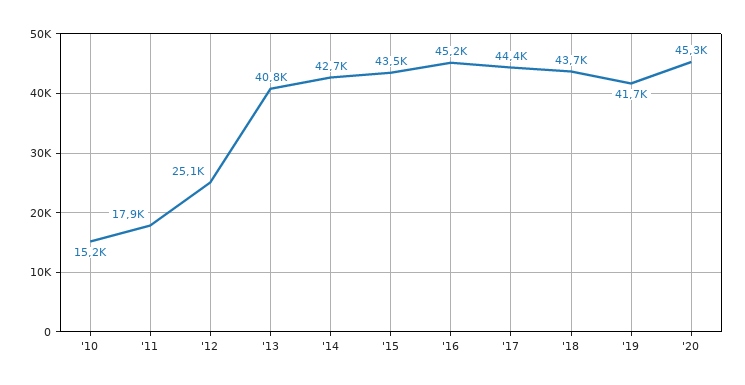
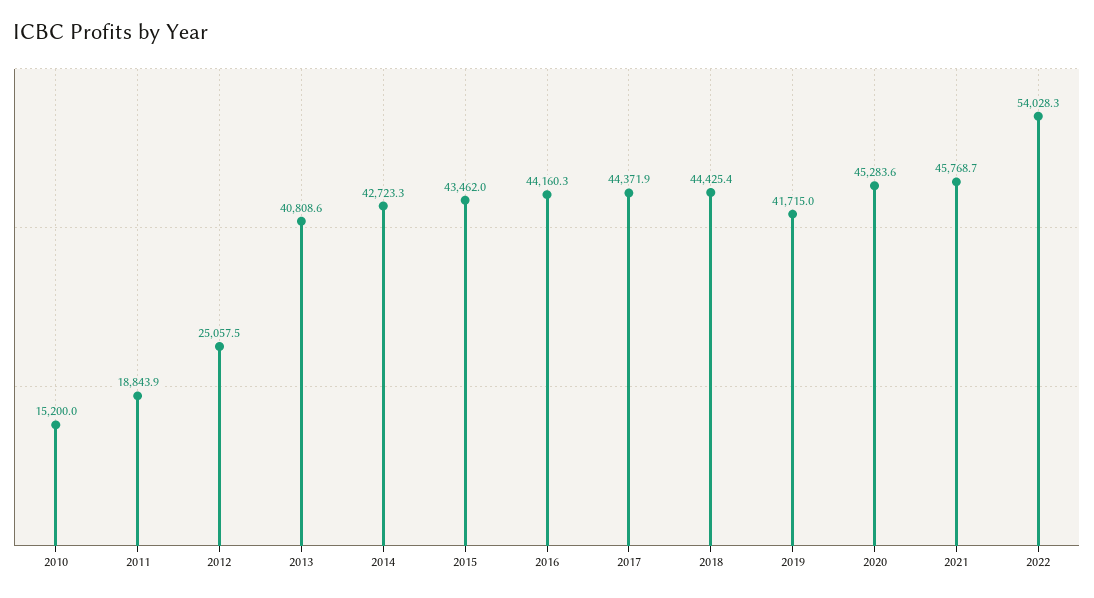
'11: 17900 -> 18843.9
'16: 45200 -> 44160.3
'18: 43700 -> 44425.4
2021: none -> 45768.7
2022: none -> 54028.3

